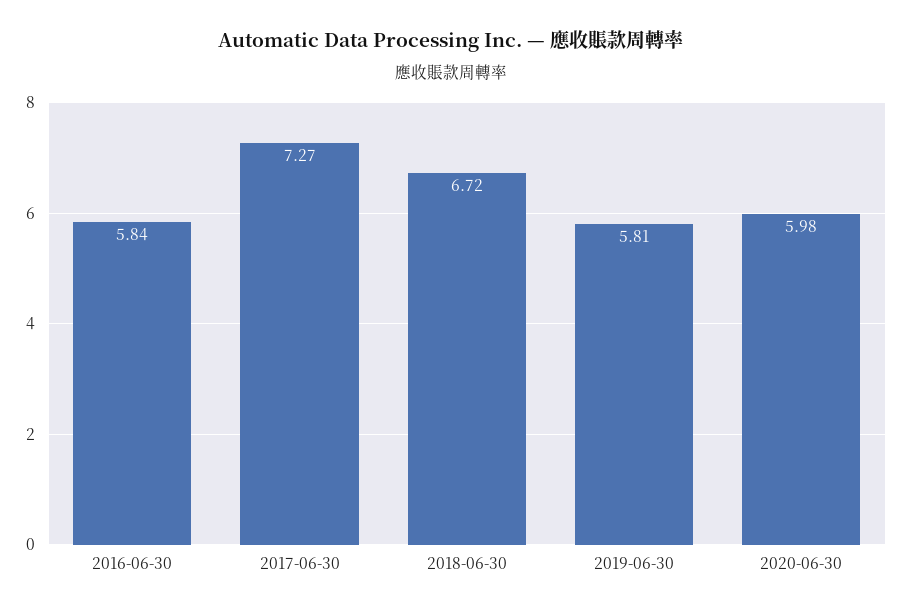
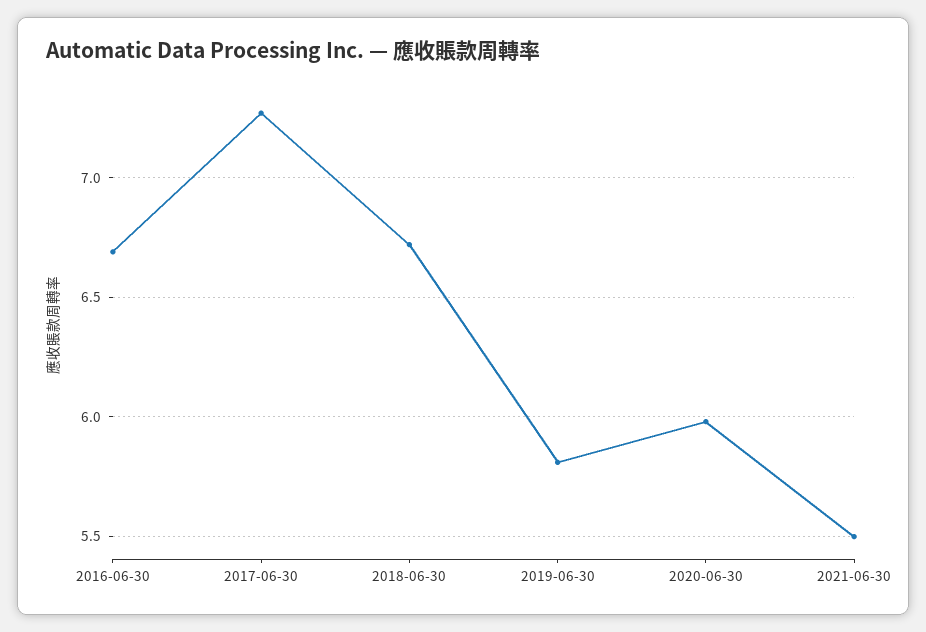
2016-06-30: 5.84 -> 6.7
2021-06-30: none -> 5.5

